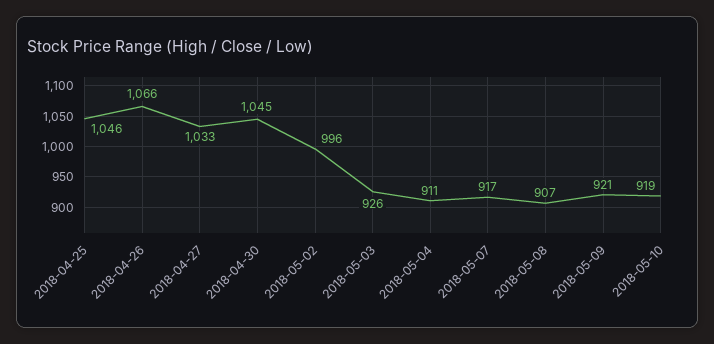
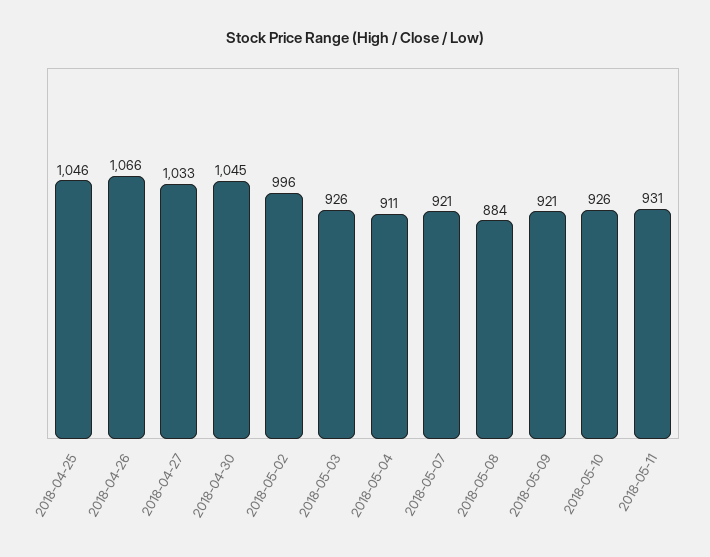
2018-05-07: 917 -> 921
2018-05-08: 907 -> 884
2018-05-10: 919 -> 926
2018-05-11: none -> 931

